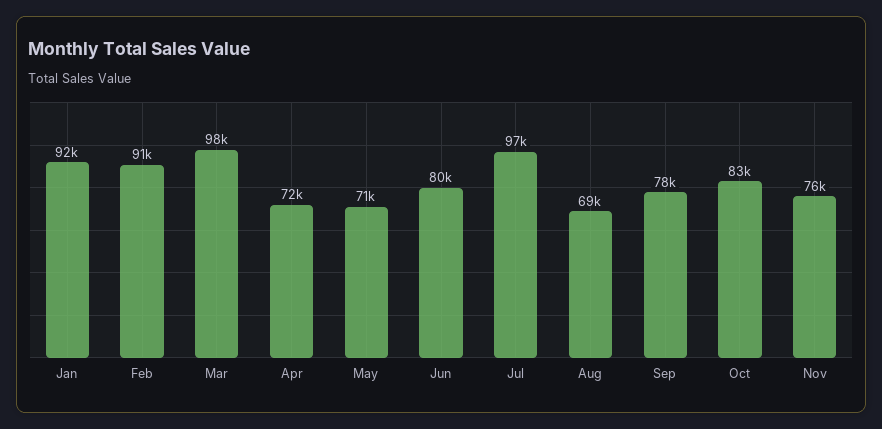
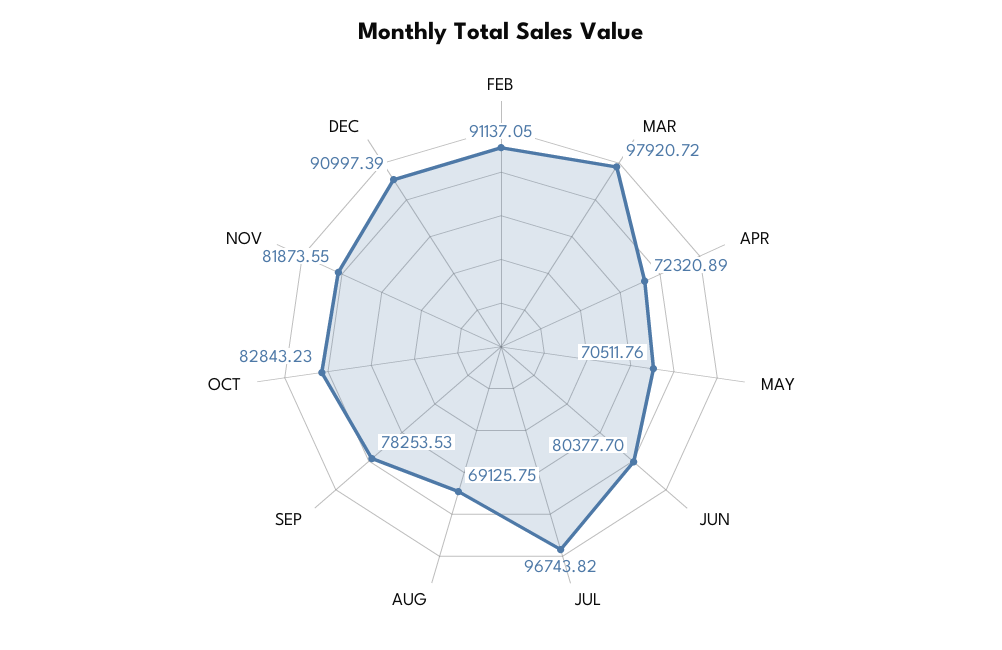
Jan: 92000 -> none
Nov: 76000 -> 81873.55
DEC: none -> 90997.39

